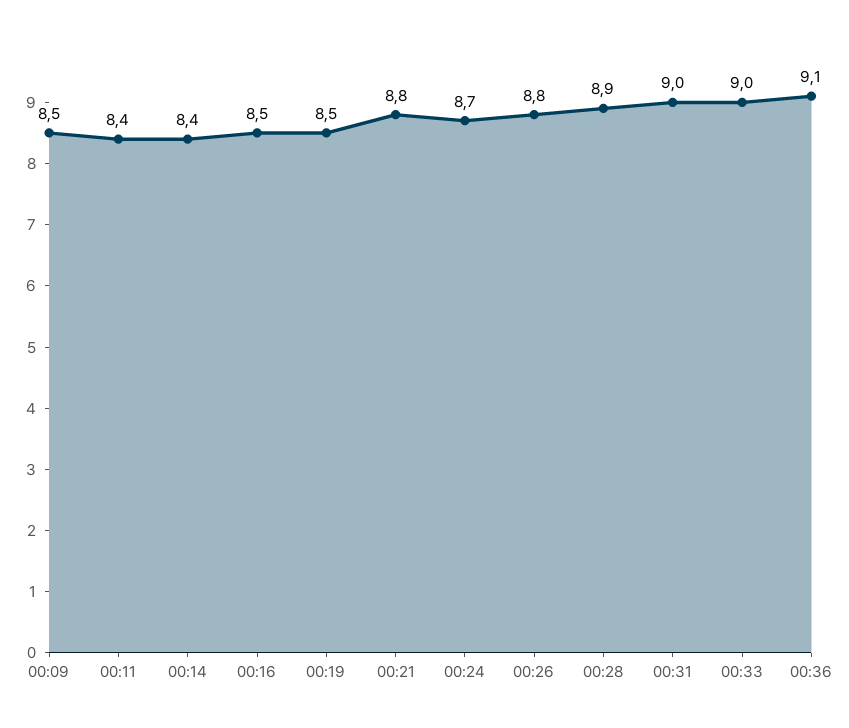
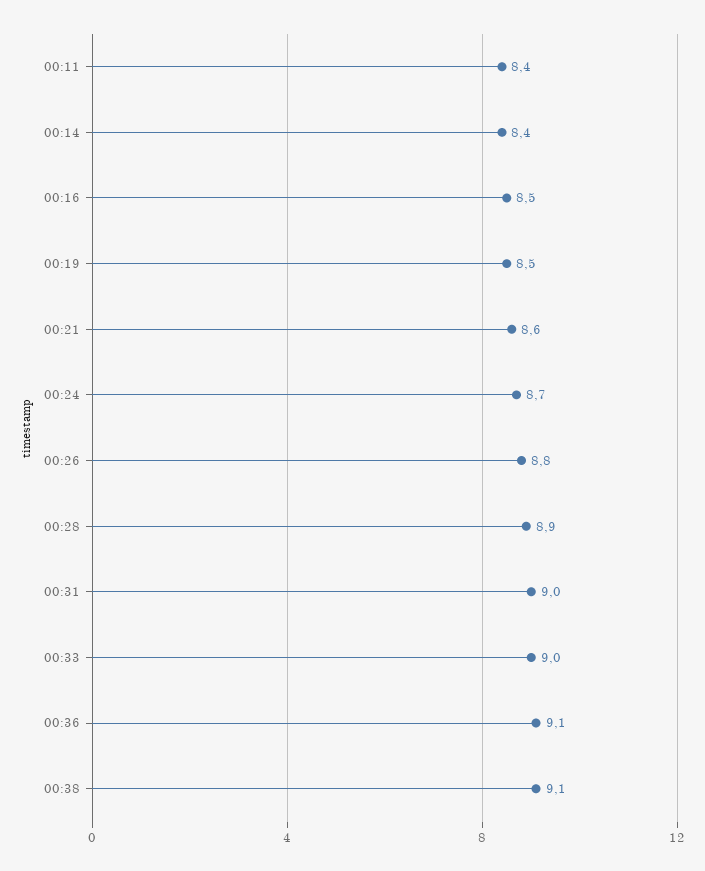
00:09: 8.5 -> none
00:21: 8.8 -> 8.6
00:38: none -> 9.1

